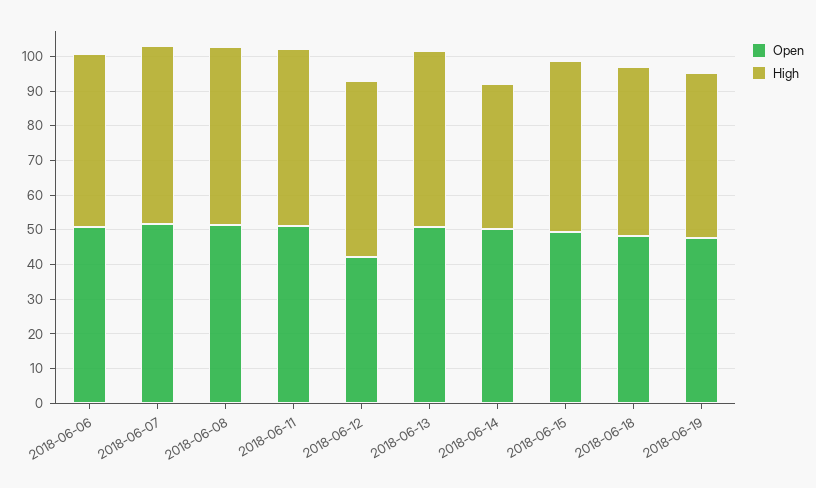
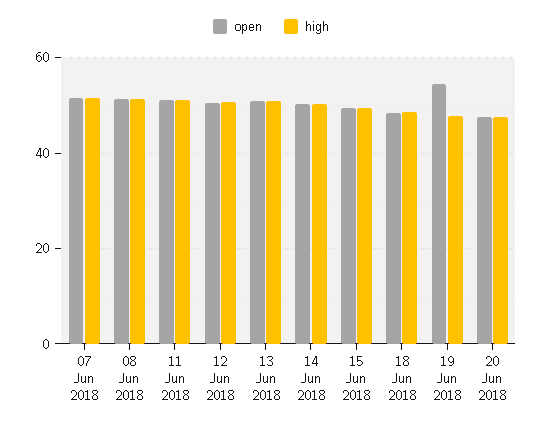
Open, 2018-06-06: 50 -> none
High, 2018-06-06: 50 -> none
Open, 2018-06-12: 42.5 -> 50
High, 2018-06-14: 42.5 -> 50
Open, 2018-06-19: 47.5 -> 54
Open, 20 Jun 2018: none -> 48
High, 20 Jun 2018: none -> 48

